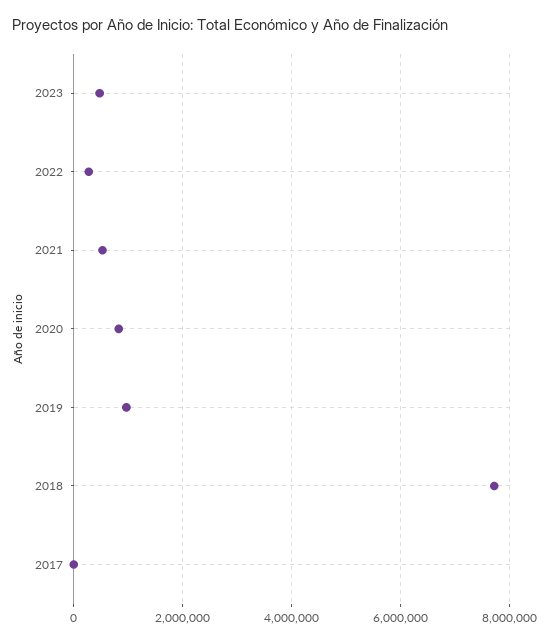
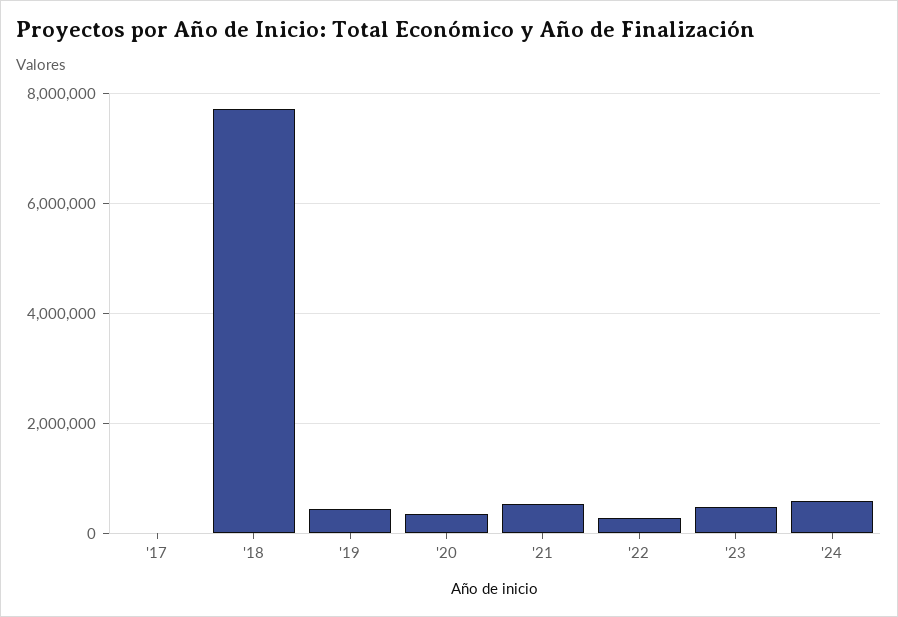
2020: 800000 -> 400000
2019: 1000000 -> 400000
'24: none -> 600000

